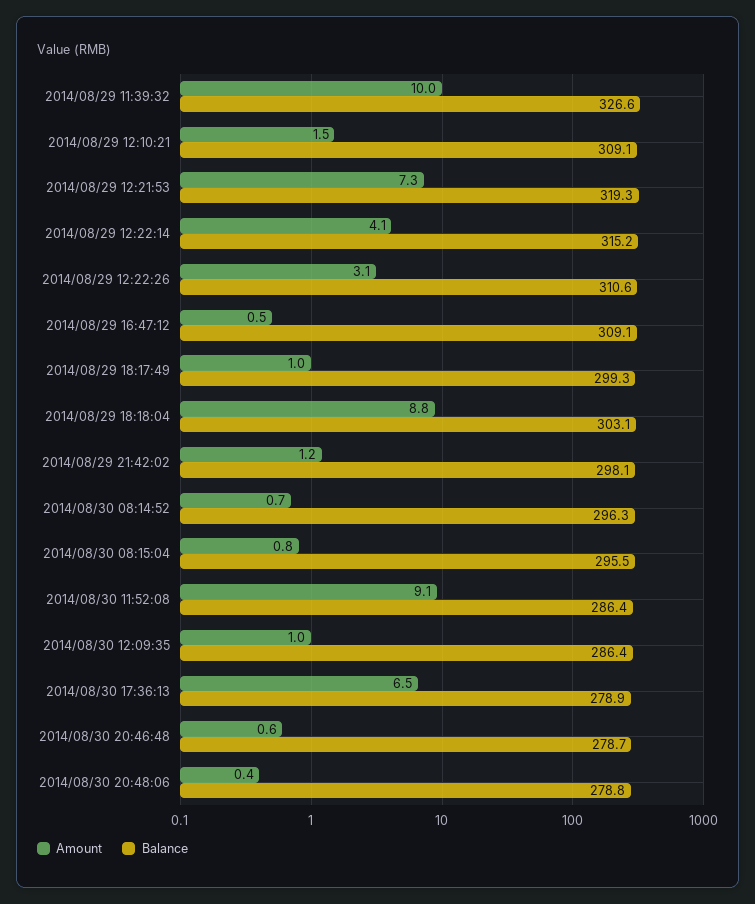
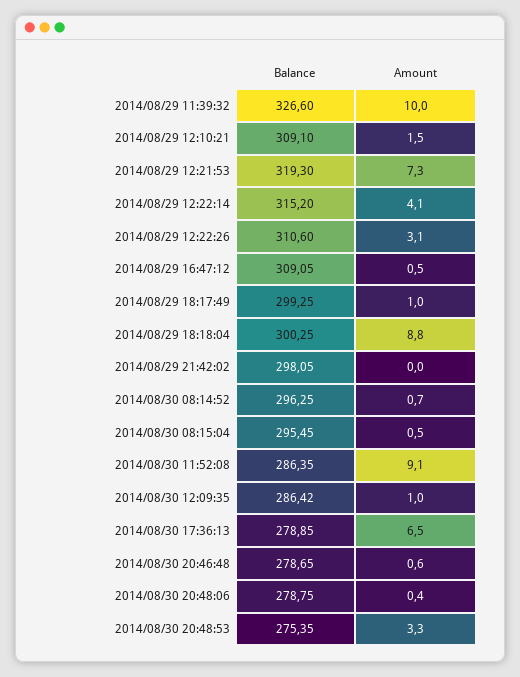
Balance, 2014/08/29 18:18:04: 303.1 -> 300.25
Amount, 2014/08/29 21:42:02: 1.2 -> 0
Amount, 2014/08/30 08:15:04: 0.8 -> 0.5
Balance, 2014/08/30 20:48:53: none -> 275.35
Amount, 2014/08/30 20:48:53: none -> 3.3

